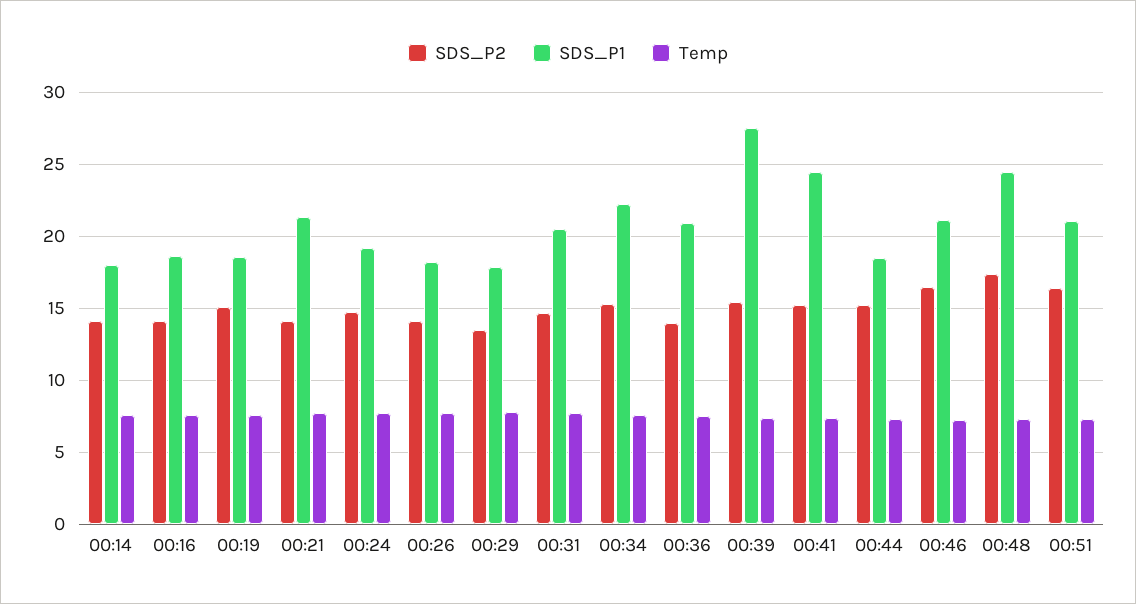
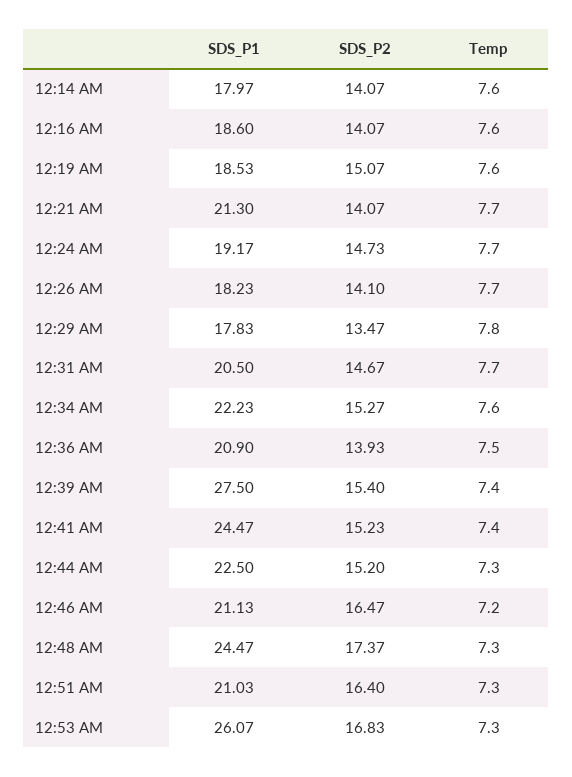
SDS_P1, 00:44: 18.5 -> 22.5
SDS_P1, 12:53 AM: none -> 26.07
SDS_P2, 12:53 AM: none -> 16.83
Temp, 12:53 AM: none -> 7.3

